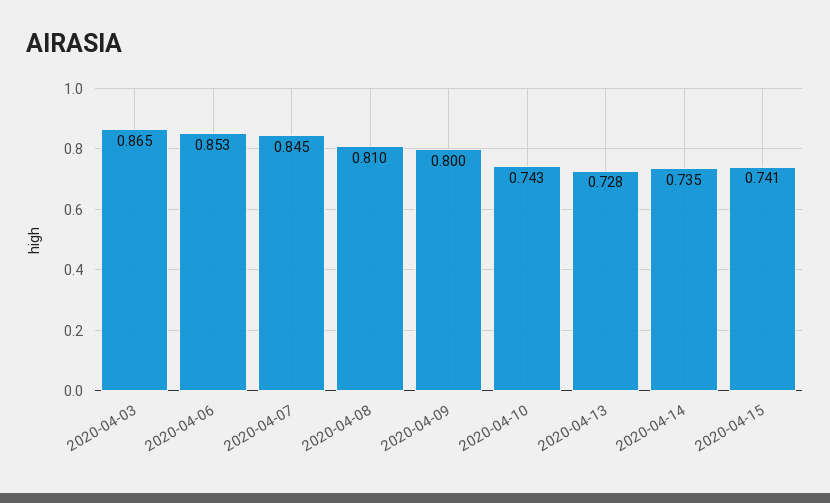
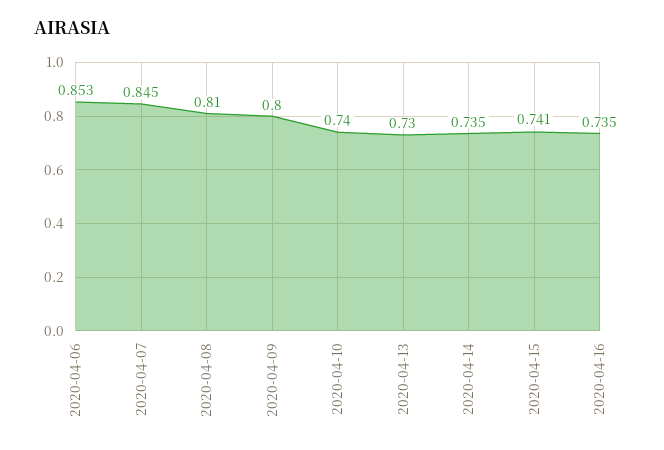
2020-04-03: 0.865 -> none
2020-04-10: 0.743 -> 0.74
2020-04-13: 0.728 -> 0.73
2020-04-16: none -> 0.735

